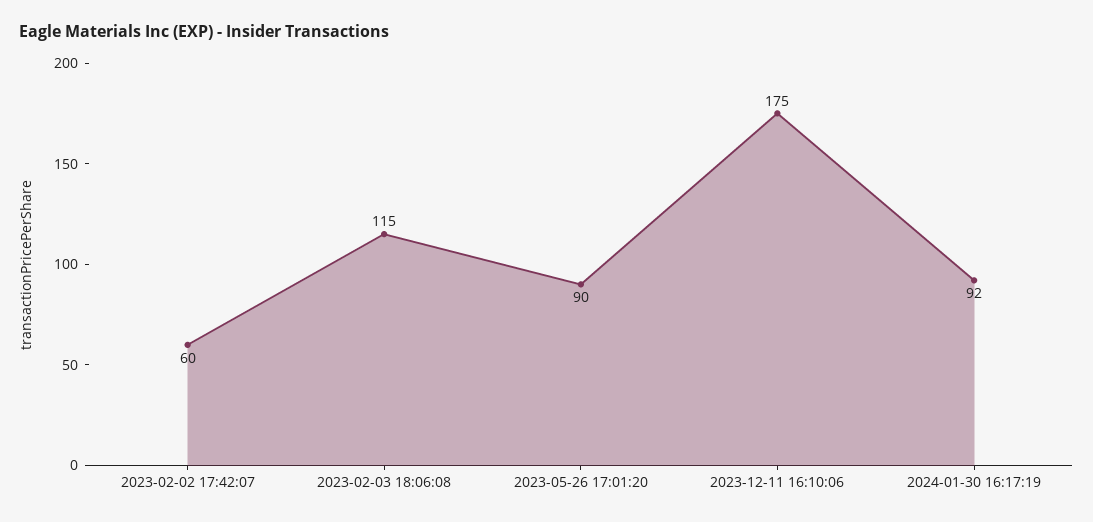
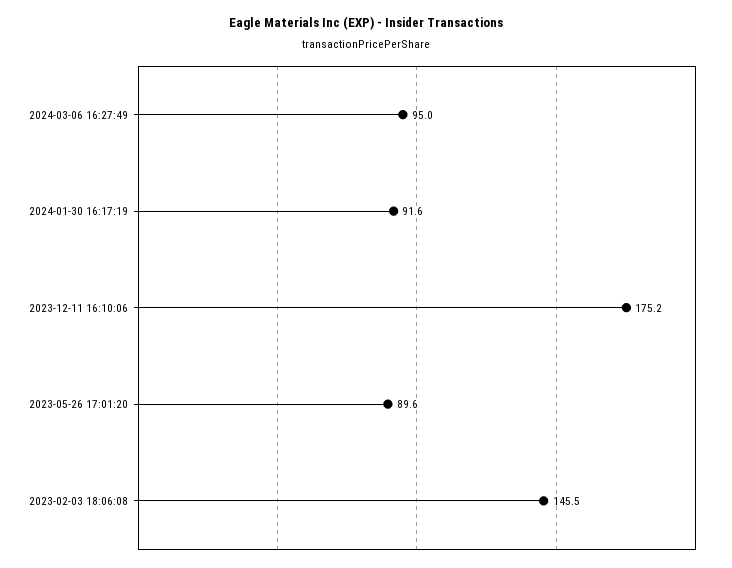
2023-02-02 17:42:07: 60 -> none
2023-02-03 18:06:08: 115 -> 145.5
2024-03-06 16:27:49: none -> 95

